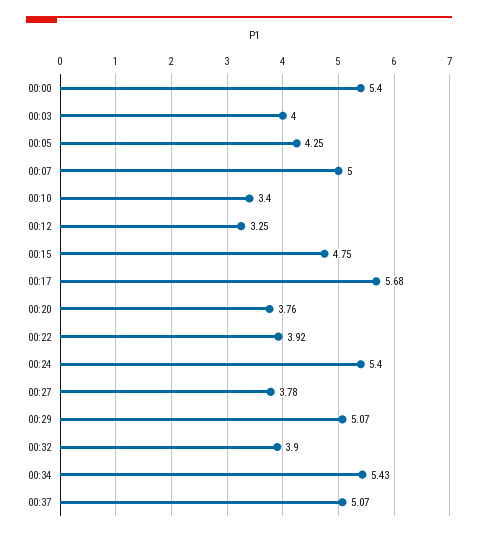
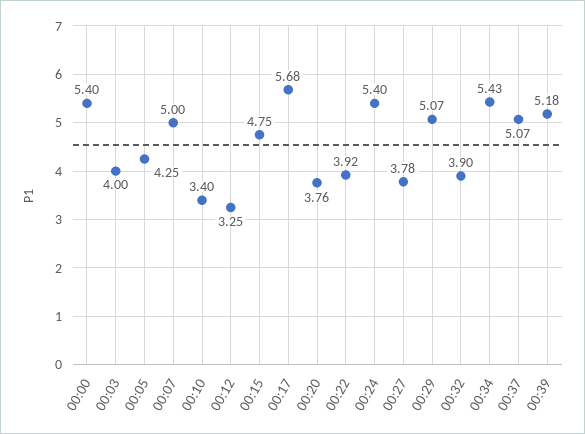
00:39: none -> 5.18

